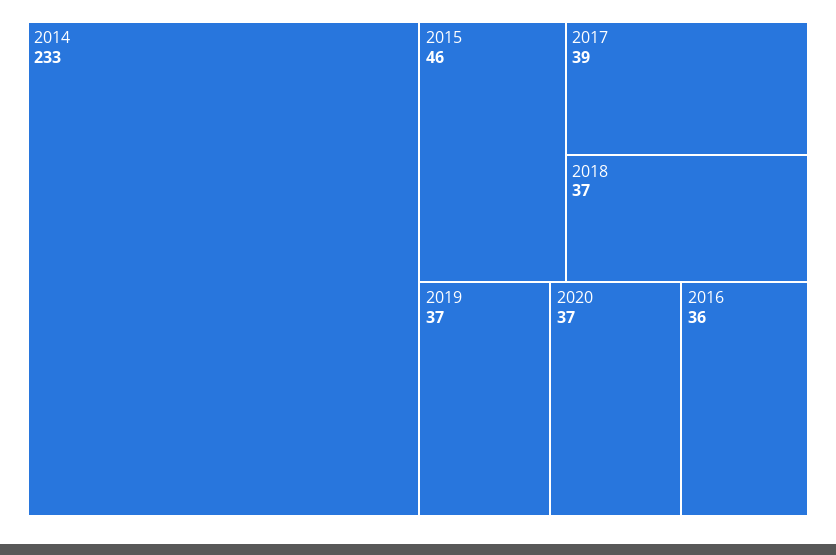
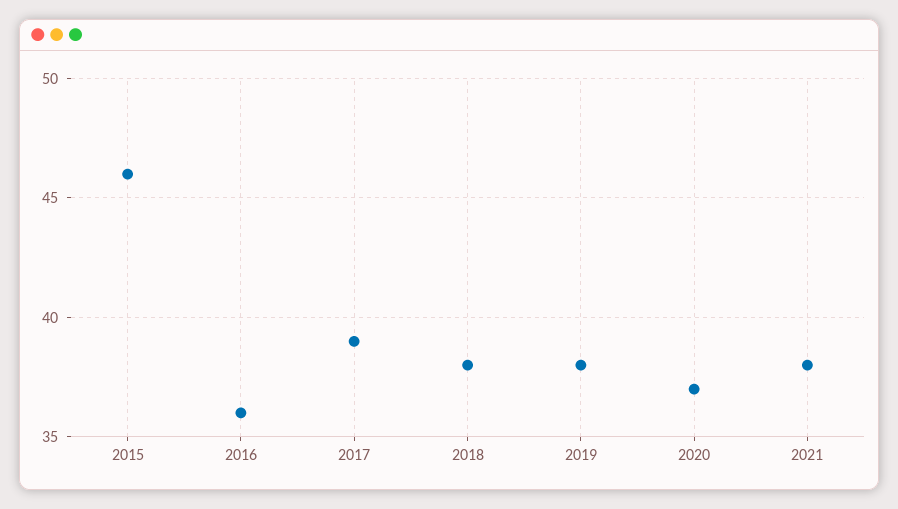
2014: 233 -> none
2018: 37 -> 38
2019: 37 -> 38
2021: none -> 38

